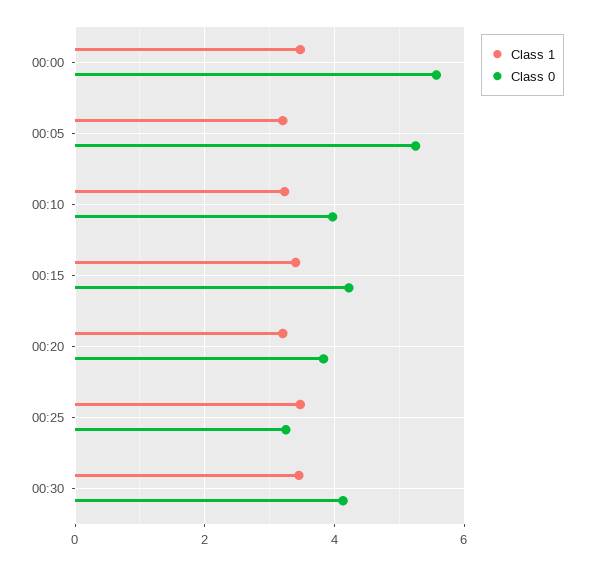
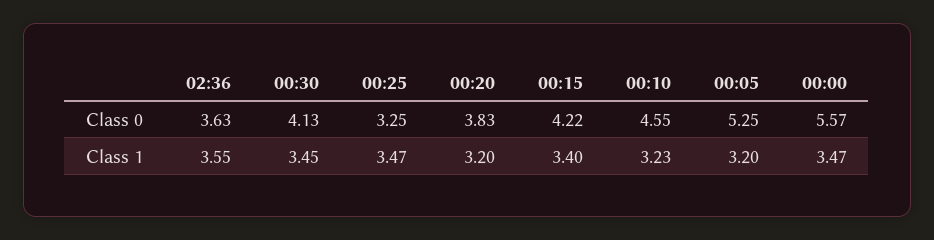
Class 0, 00:10: 4 -> 4.55
Class 0, 02:36: none -> 3.63
Class 1, 02:36: none -> 3.55

